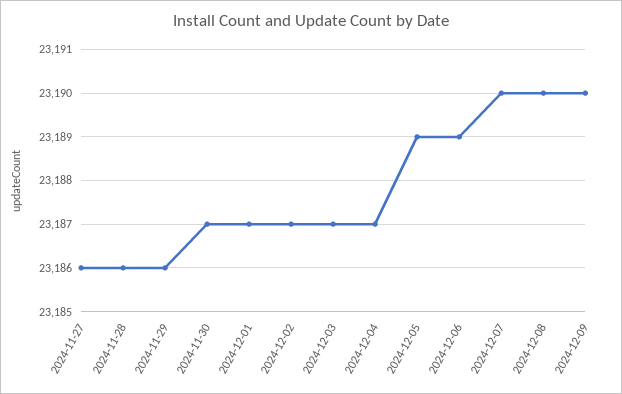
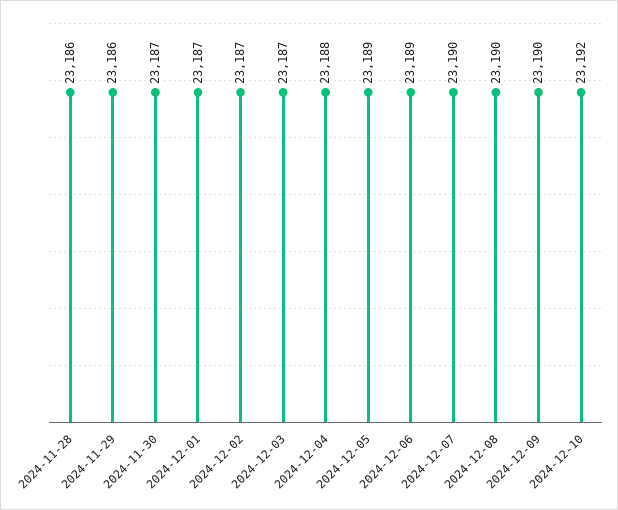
2024-11-27: 23186 -> none
2024-12-04: 23187 -> 23188
2024-12-10: none -> 23192

